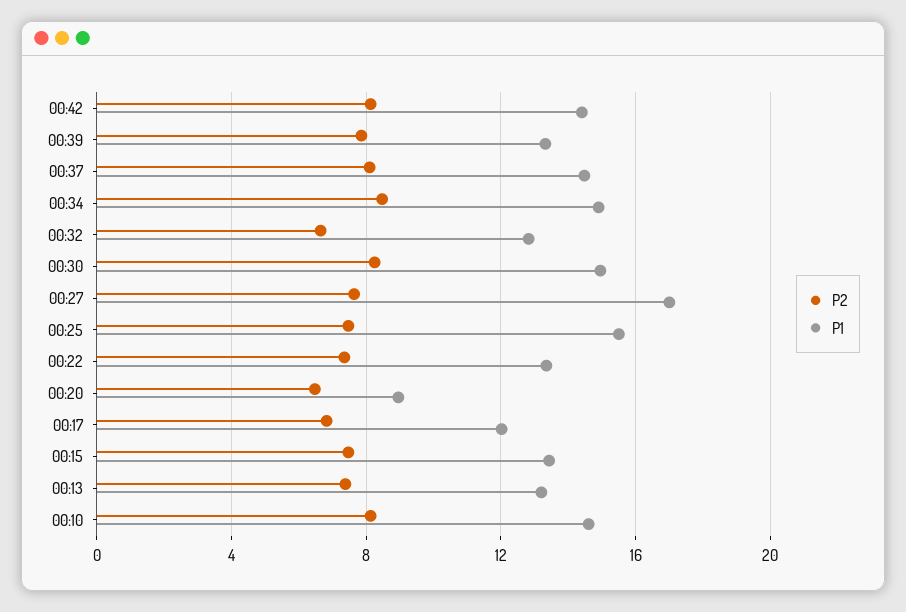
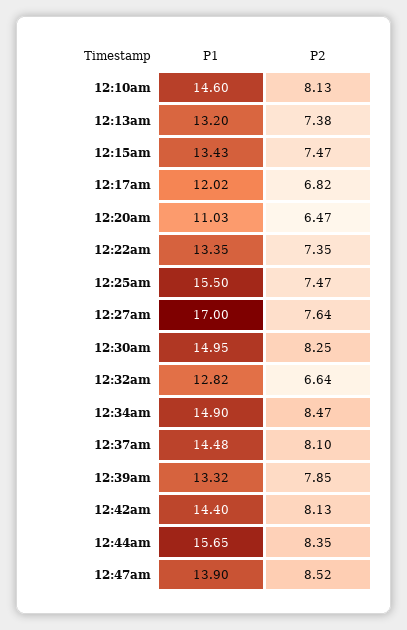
P1, 00:20: 9 -> 11.03
P1, 12:44am: none -> 15.65
P2, 12:44am: none -> 8.35
P1, 12:47am: none -> 13.9
P2, 12:47am: none -> 8.52

